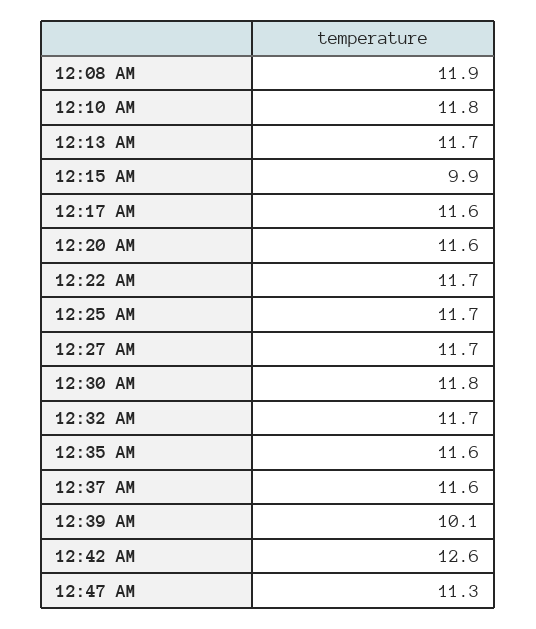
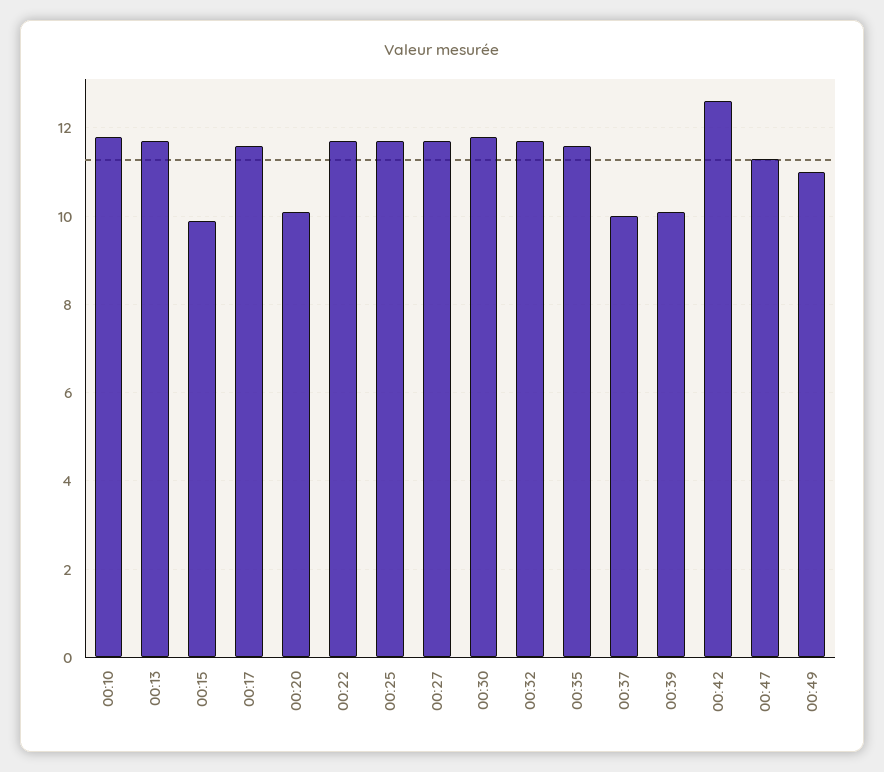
12:08 AM: 11.9 -> none
12:20 AM: 11.6 -> 10
12:37 AM: 11.6 -> 10
00:49: none -> 11

